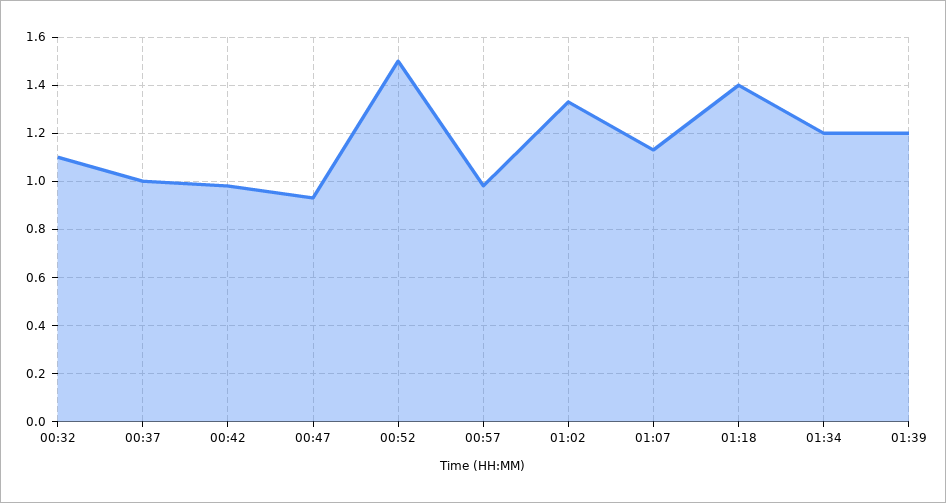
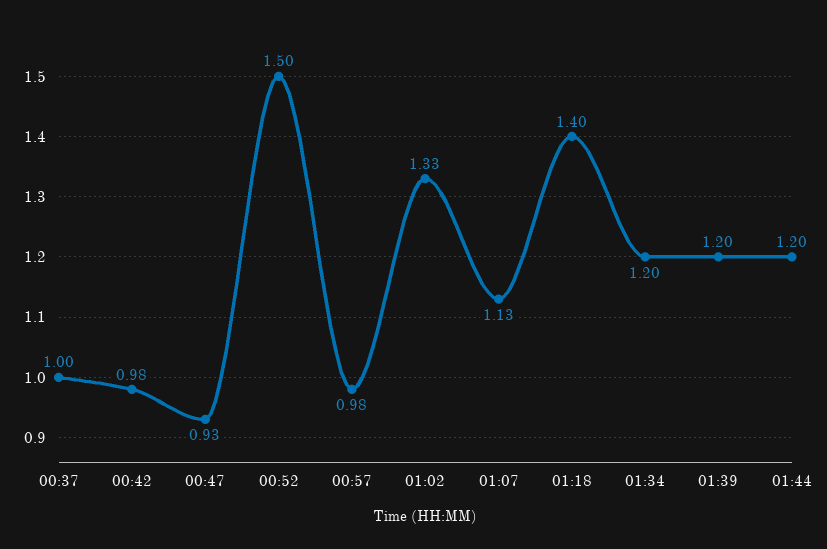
00:32: 1.1 -> none
01:44: none -> 1.2

